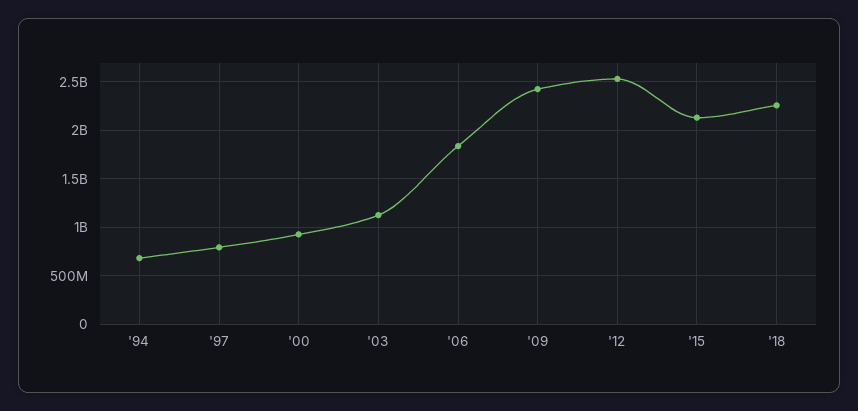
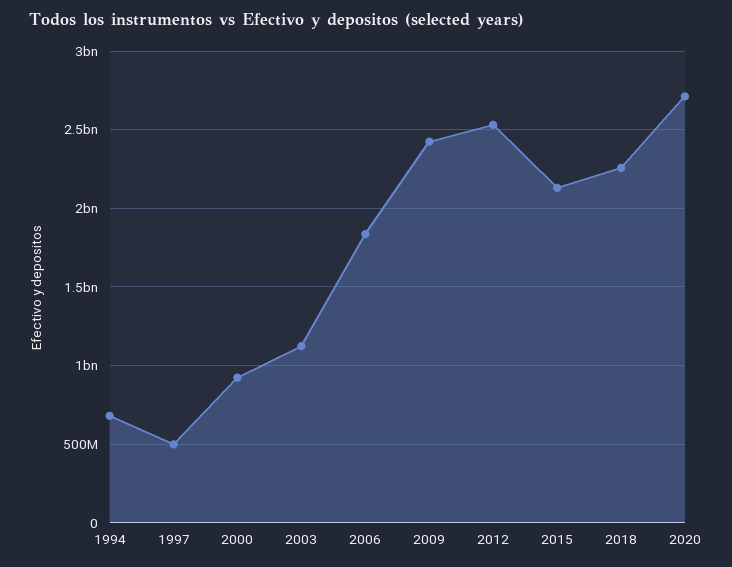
'97: 800000000 -> 500000000
2020: none -> 2700000000

